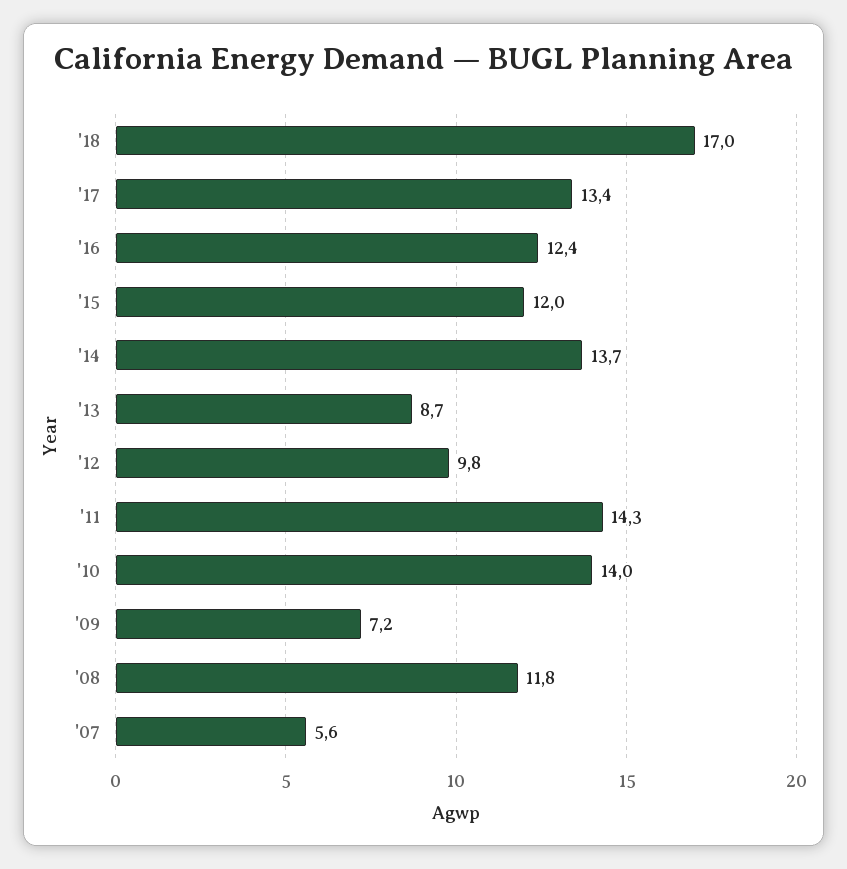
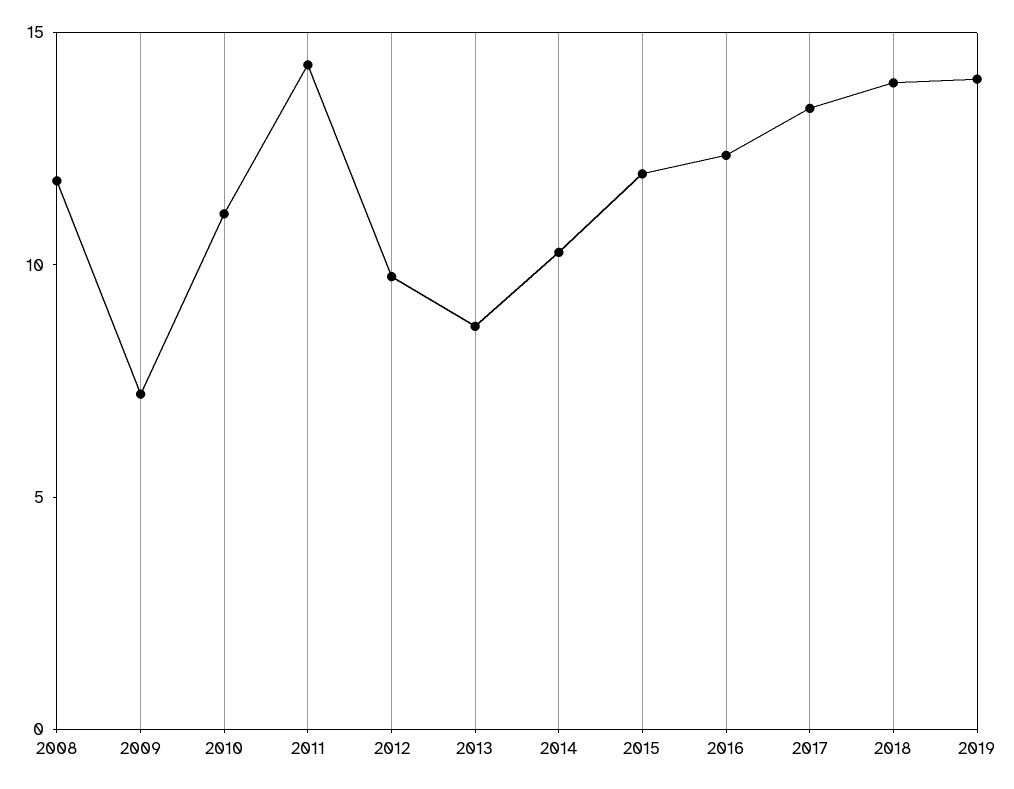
'18: 17 -> 14
'14: 13.7 -> 10
'10: 14 -> 11
'07: 5.6 -> none
2019: none -> 14

